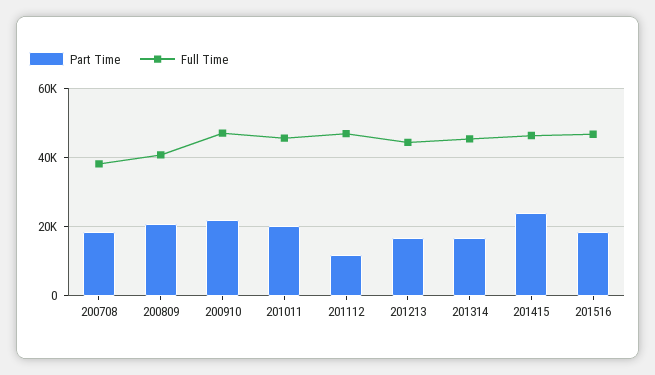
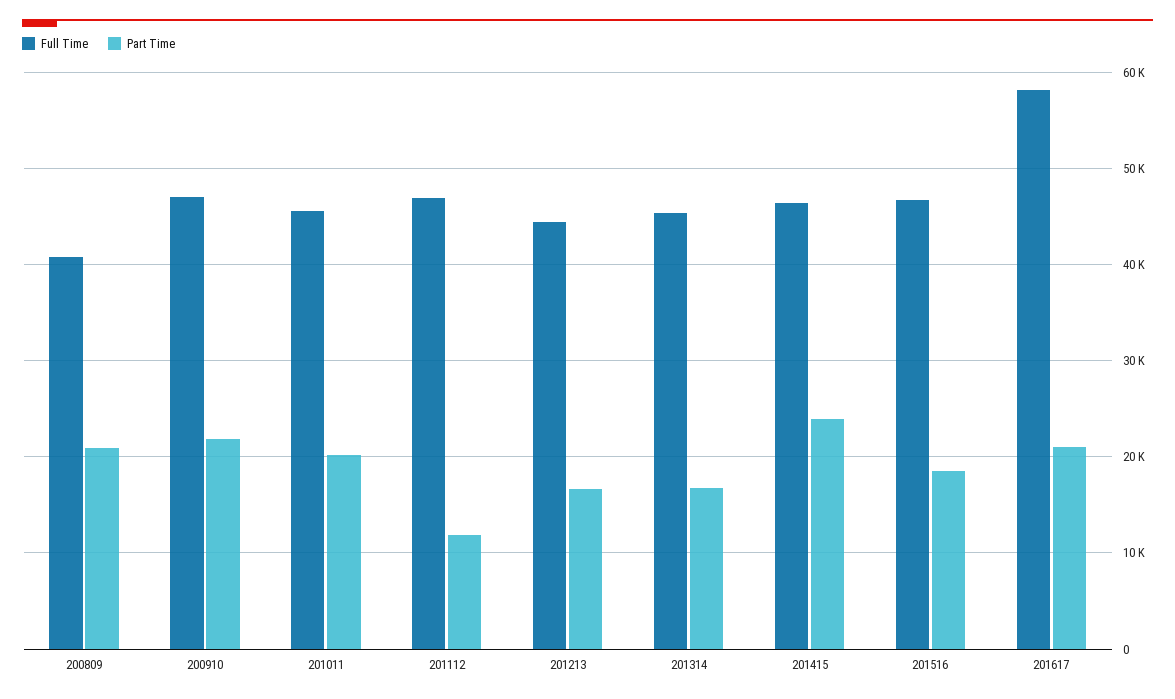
Part Time, 200708: 18000 -> none
Full Time, 200708: 38000 -> none
Full Time, 201617: none -> 58000
Part Time, 201617: none -> 21000

